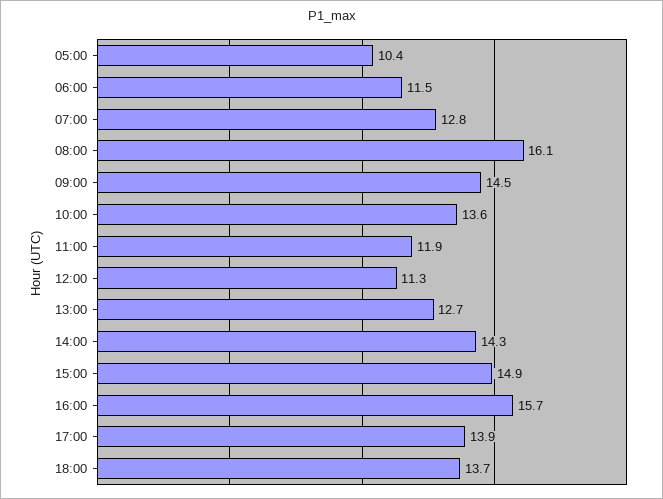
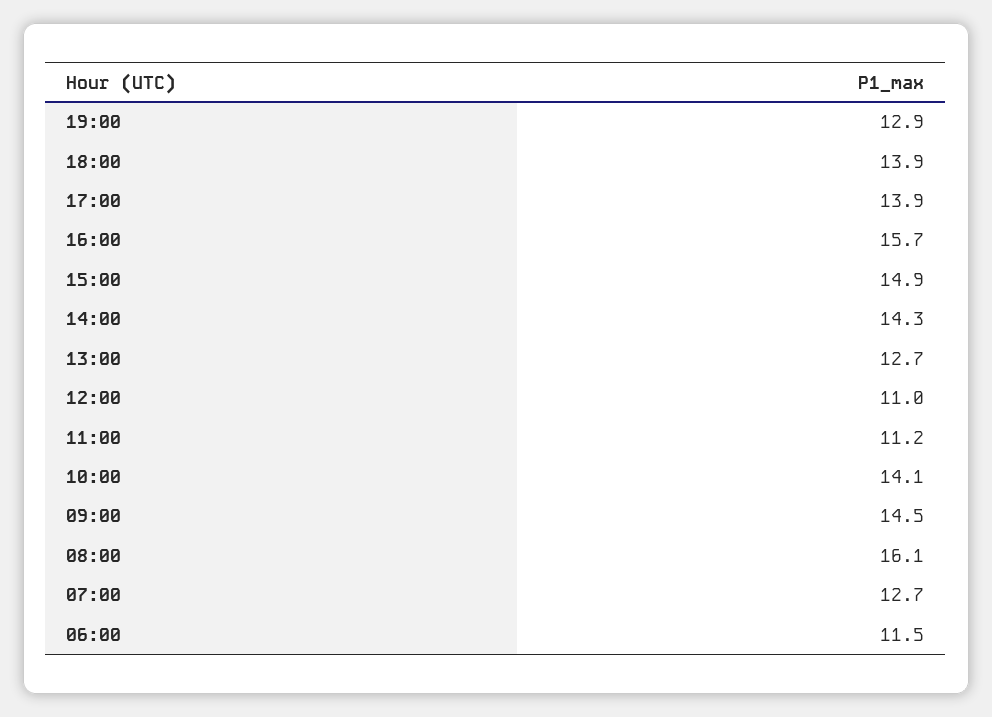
05:00: 10.4 -> none
07:00: 12.8 -> 12.7
10:00: 13.6 -> 14.1
11:00: 11.9 -> 11.2
12:00: 11.3 -> 11
18:00: 13.7 -> 13.9
19:00: none -> 12.9

